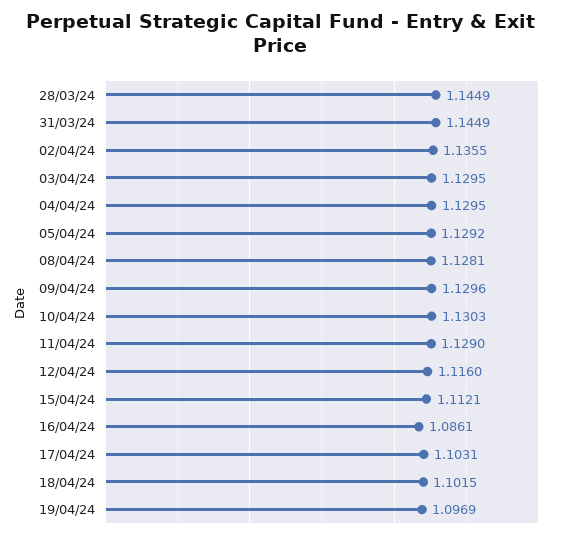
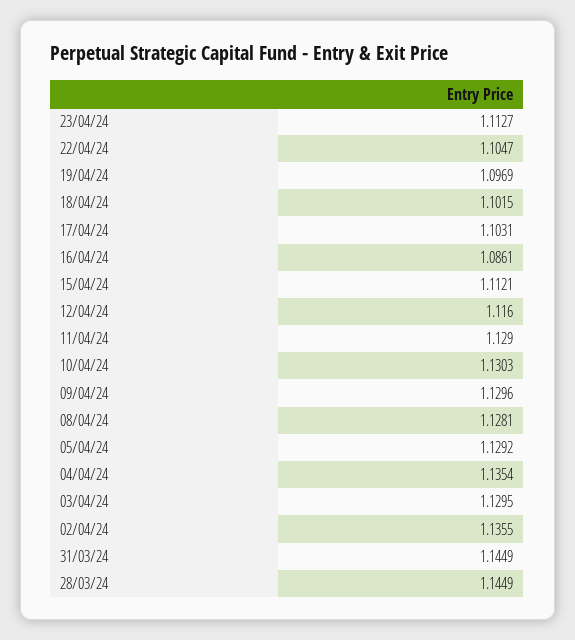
04/04/24: 1.1295 -> 1.1354
23/04/24: none -> 1.1127
22/04/24: none -> 1.1047

